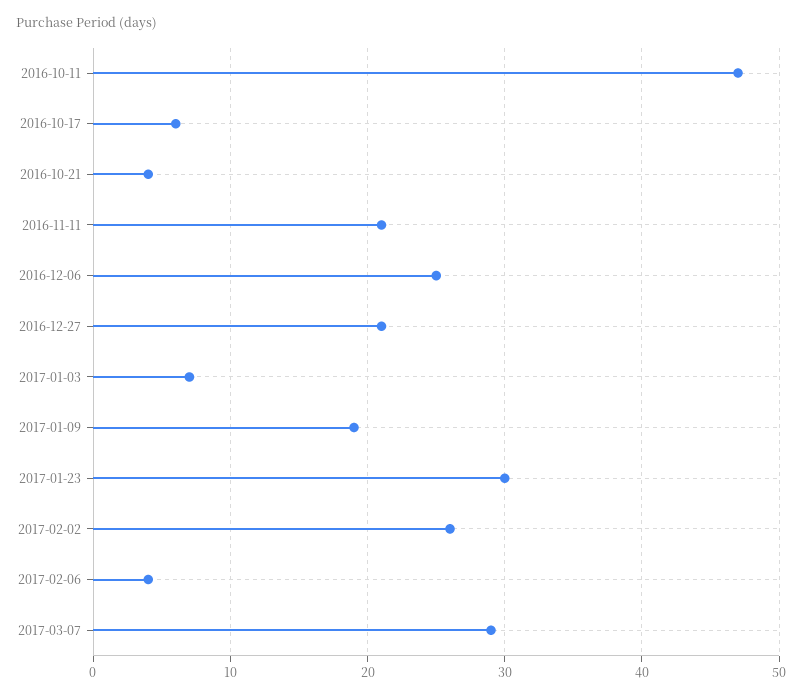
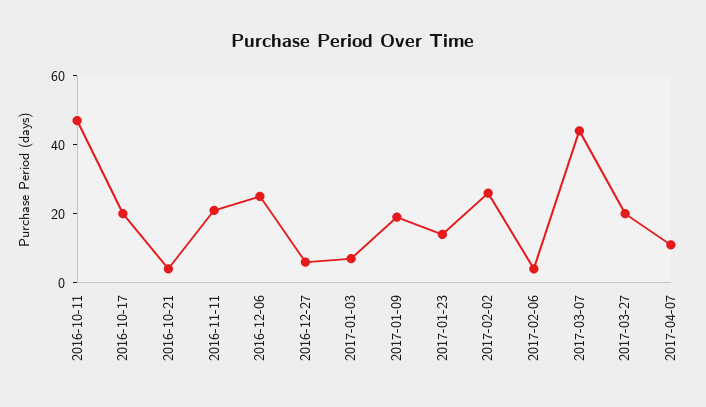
2016-10-17: 6 -> 20
2016-12-27: 21 -> 5
2017-01-23: 30 -> 15
2017-03-07: 29 -> 45
2017-03-27: none -> 20
2017-04-07: none -> 10

